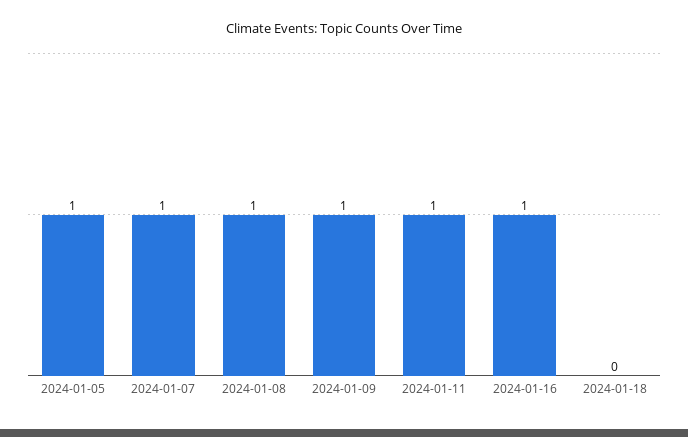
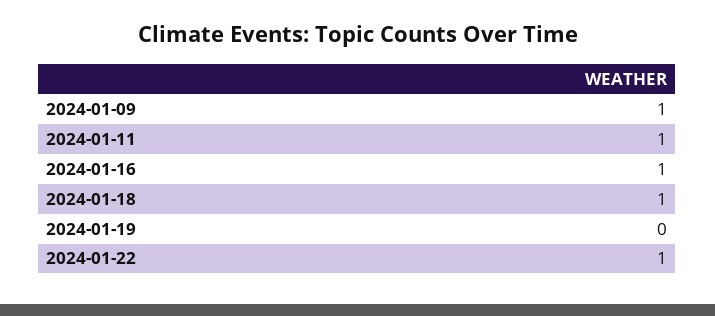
2024-01-05: 1 -> none
2024-01-07: 1 -> none
2024-01-08: 1 -> none
2024-01-18: 0 -> 1
2024-01-19: none -> 0
2024-01-22: none -> 1

